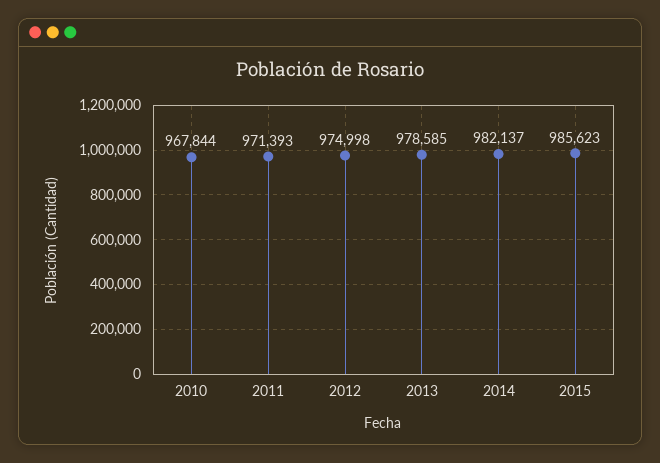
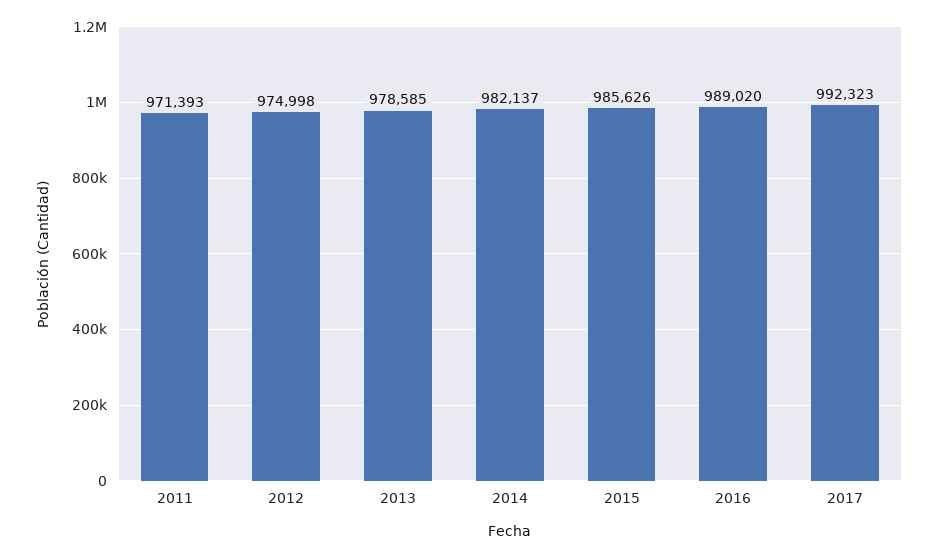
2010: 967844 -> none
2015: 985623 -> 985626
2016: none -> 989020
2017: none -> 992323

